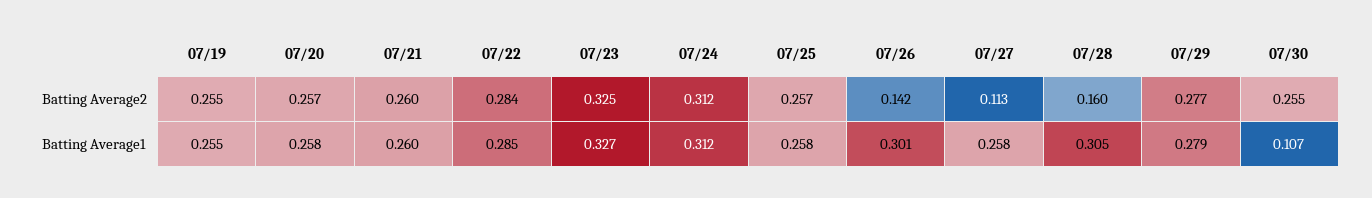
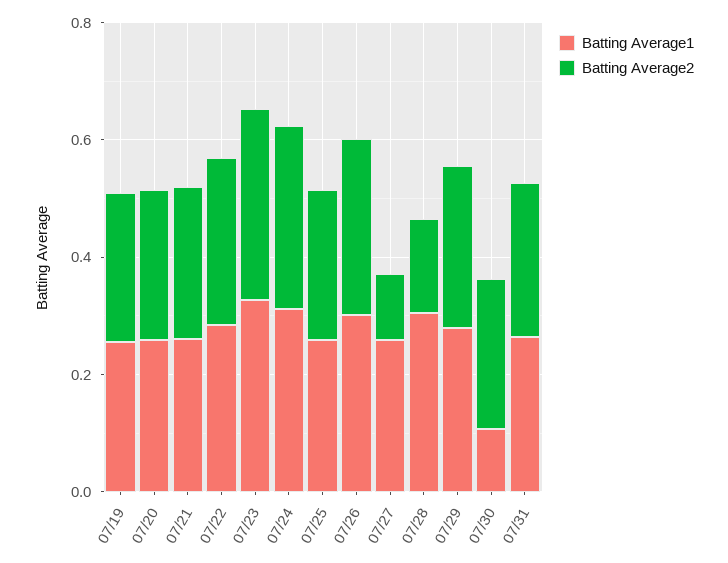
Batting Average2, 07/26: 0.142 -> 0.3
Batting Average1, 07/31: none -> 0.25
Batting Average2, 07/31: none -> 0.25

